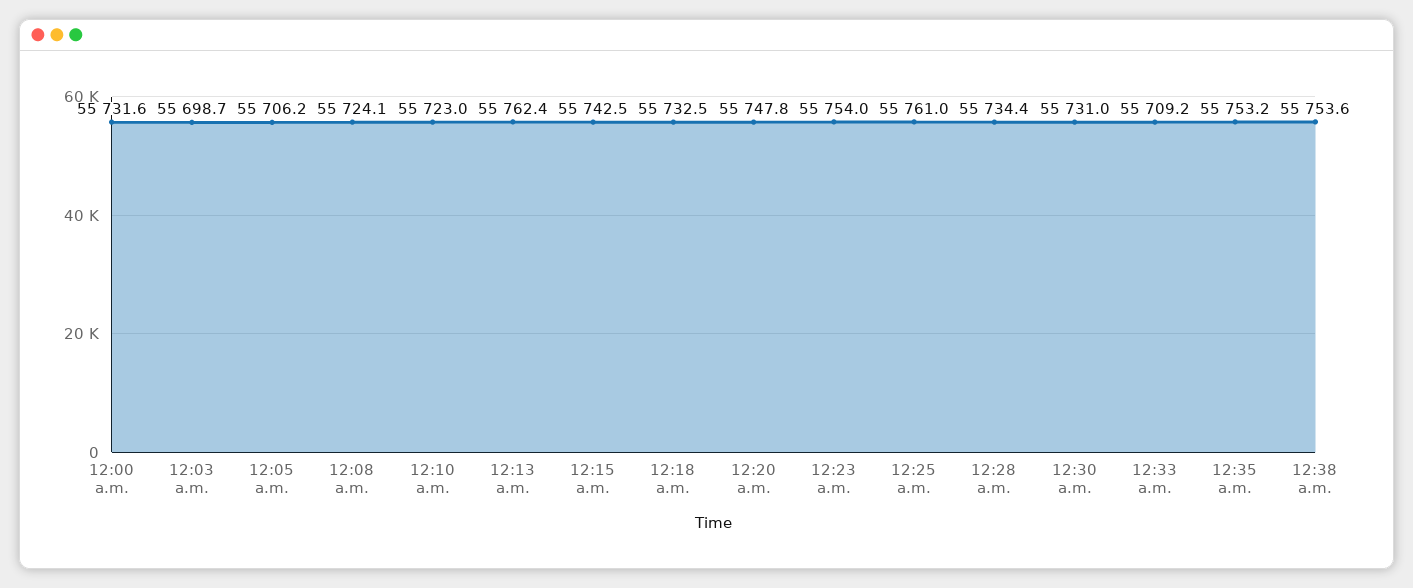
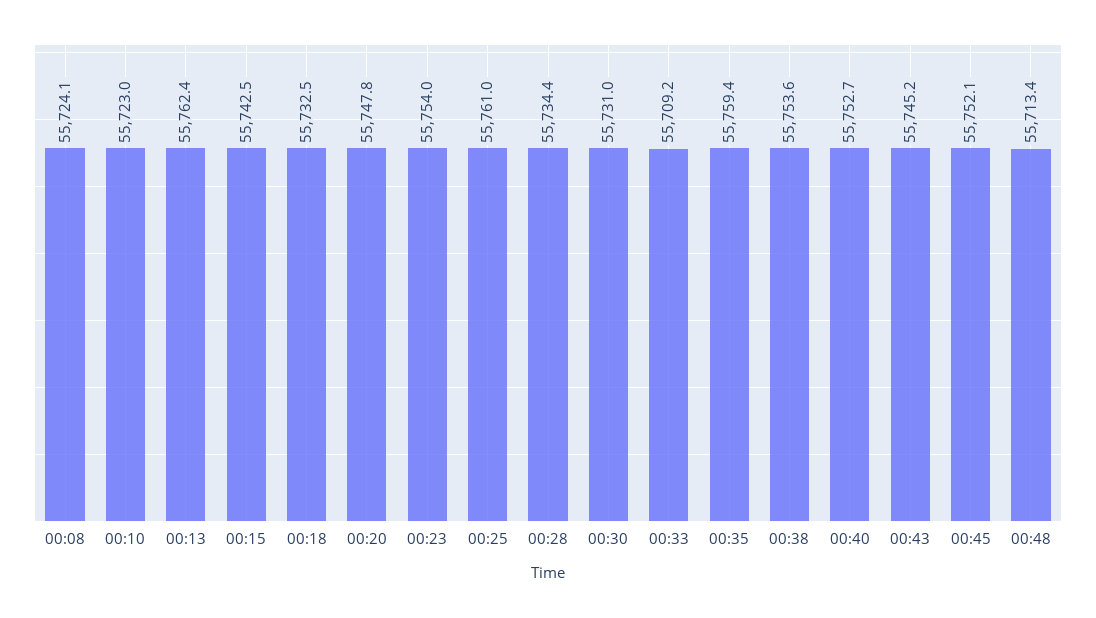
12:00 a.m.: 55731.6 -> none
12:03 a.m.: 55698.7 -> none
12:05 a.m.: 55706.2 -> none
12:35 a.m.: 55753.2 -> 55759.4
00:40: none -> 55752.7
00:43: none -> 55745.2
00:45: none -> 55752.1
00:48: none -> 55713.4

